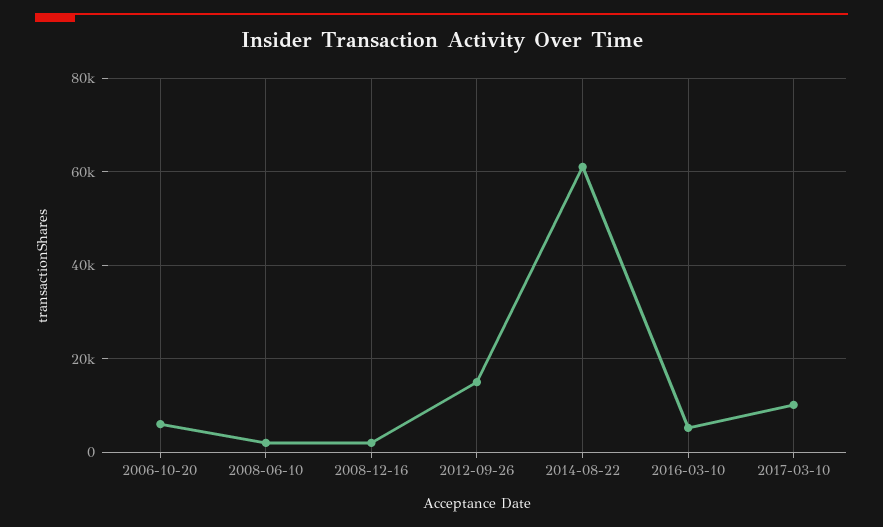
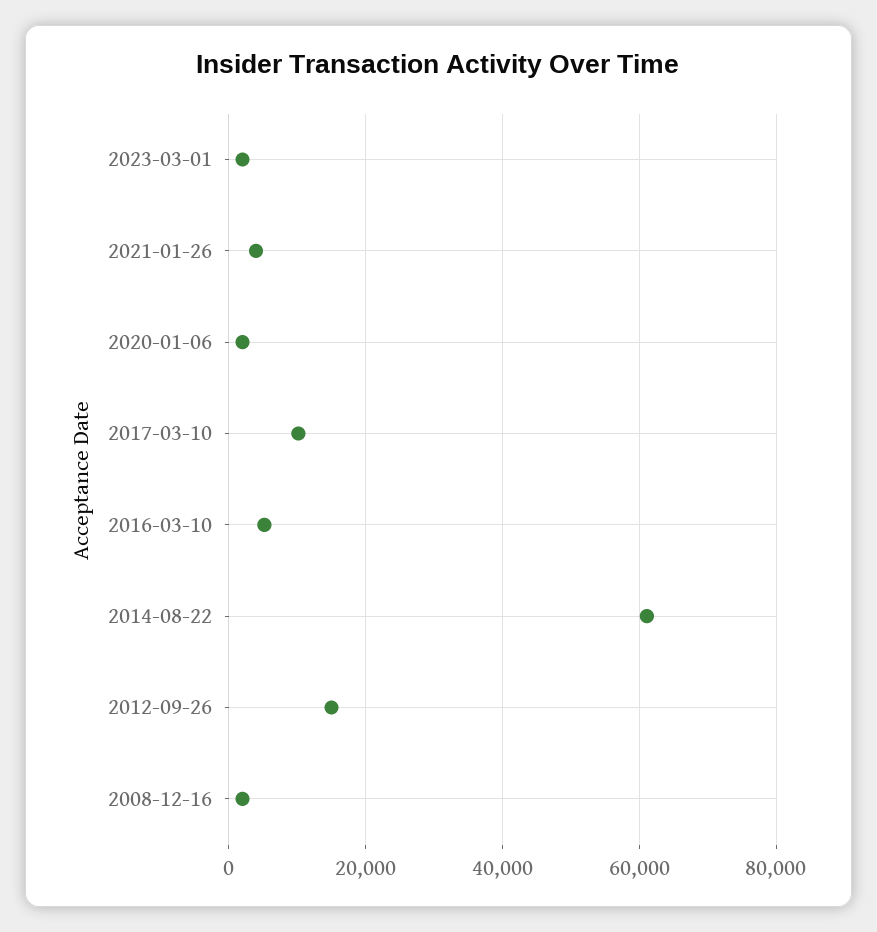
2006-10-20: 6000 -> none
2008-06-10: 2000 -> none
2023-03-01: none -> 2000
2021-01-26: none -> 4000
2020-01-06: none -> 2000

